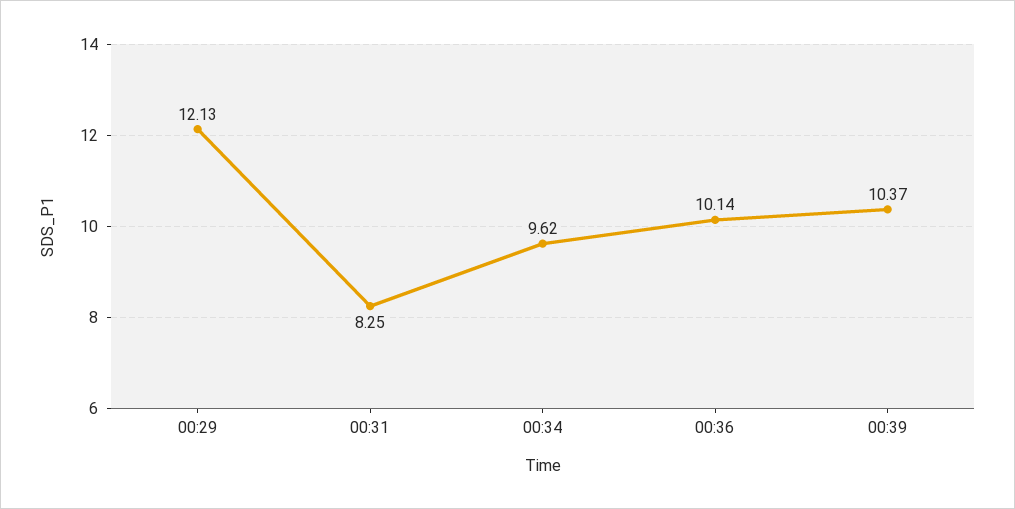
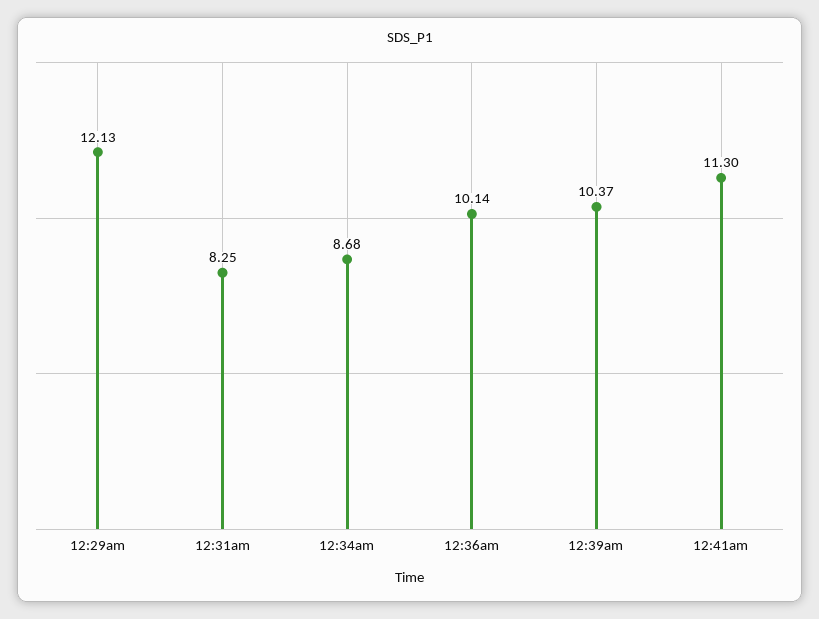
00:34: 9.62 -> 8.68
12:41am: none -> 11.3

